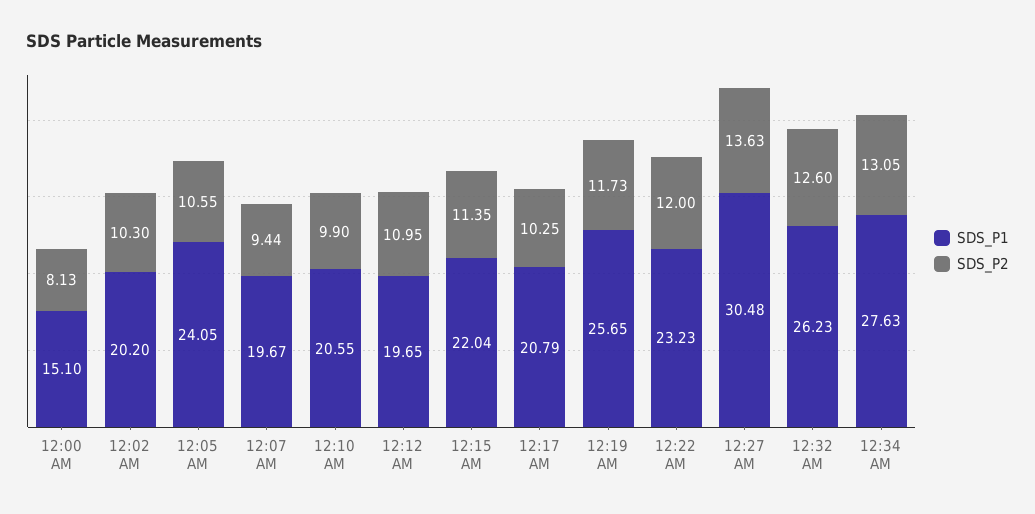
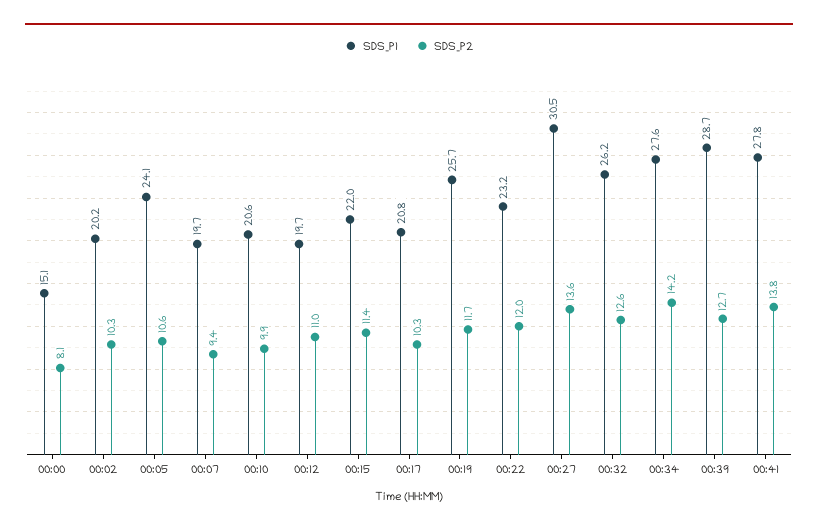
SDS_P2, 12:34 AM: 13.05 -> 14.2
SDS_P1, 00:39: none -> 28.7
SDS_P2, 00:39: none -> 12.7
SDS_P1, 00:41: none -> 27.8
SDS_P2, 00:41: none -> 13.8

